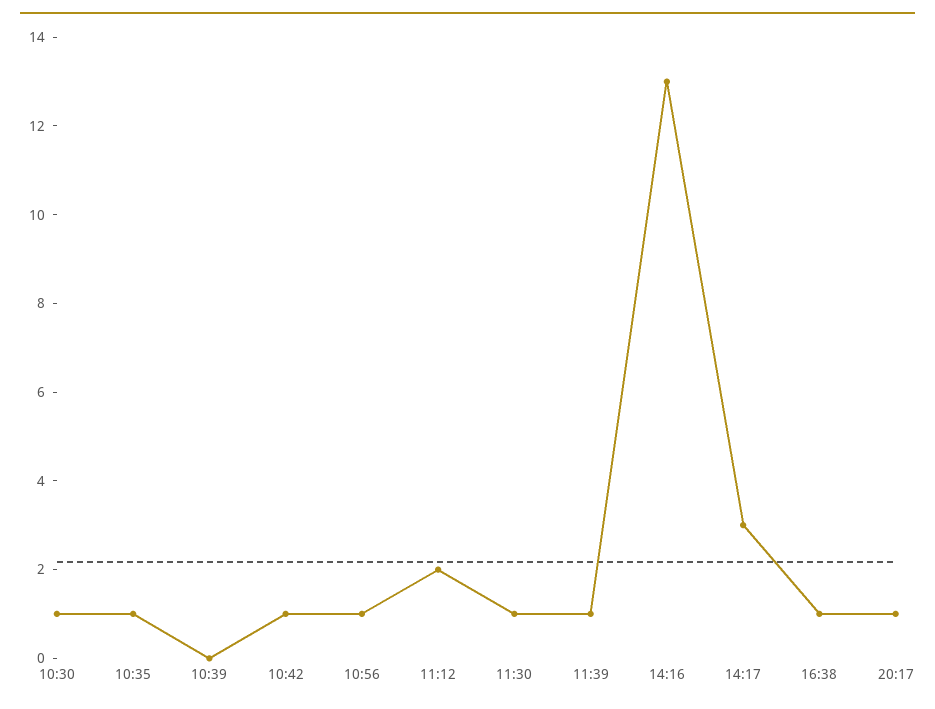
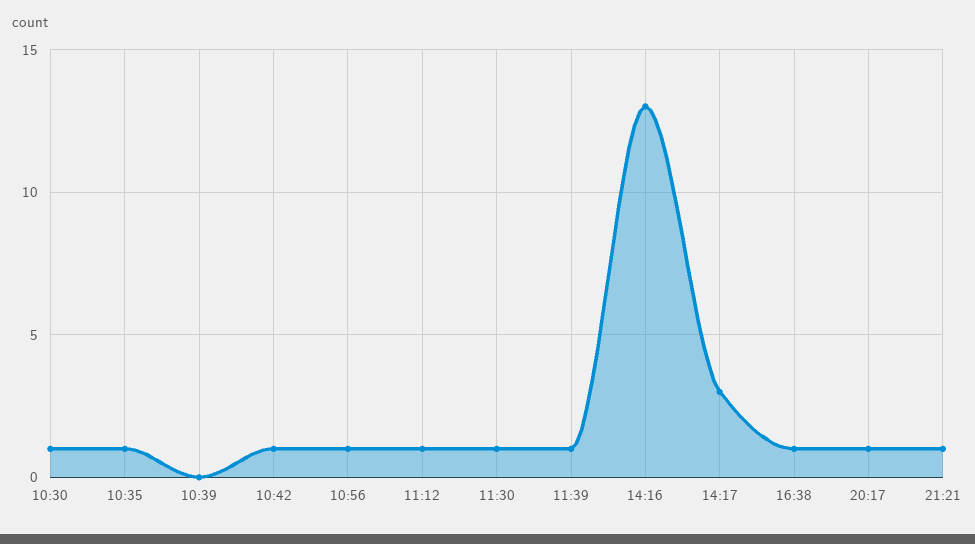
11:12: 2 -> 1
21:21: none -> 1

